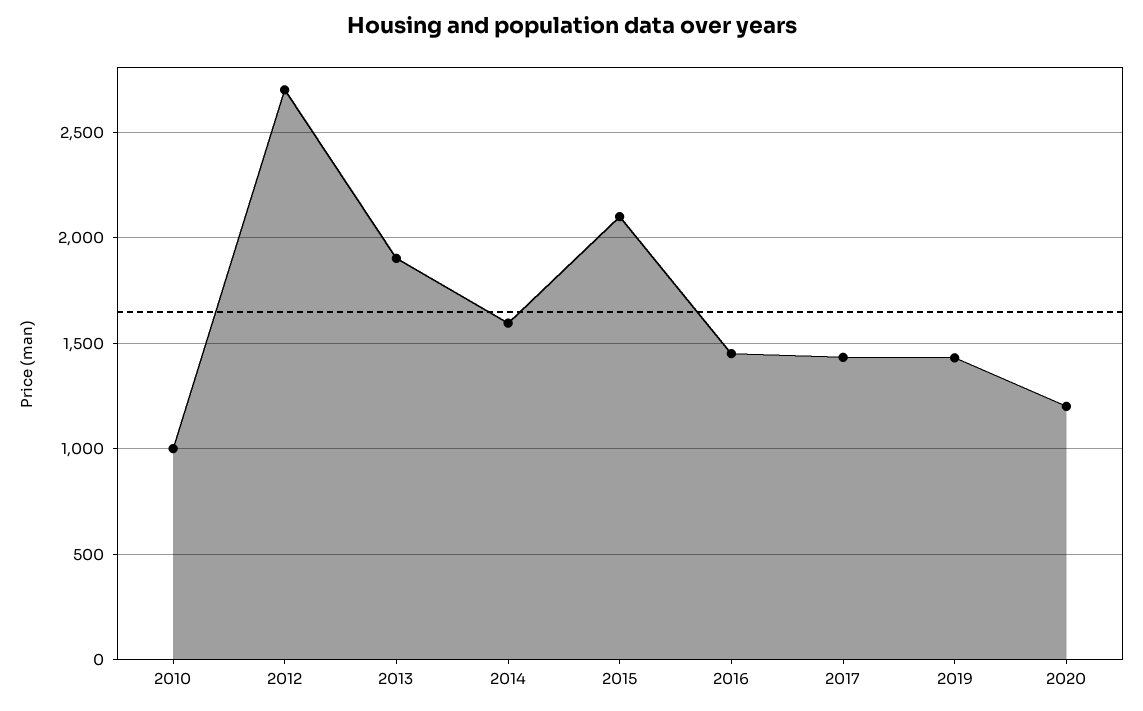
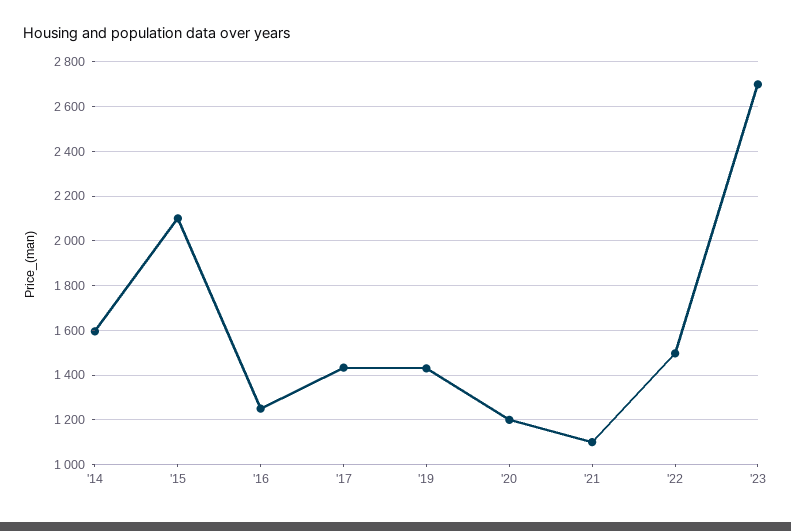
2010: 1000 -> none
2012: 2700 -> none
2013: 1900 -> none
2016: 1450 -> 1250
'21: none -> 1100
'22: none -> 1500
'23: none -> 2700

